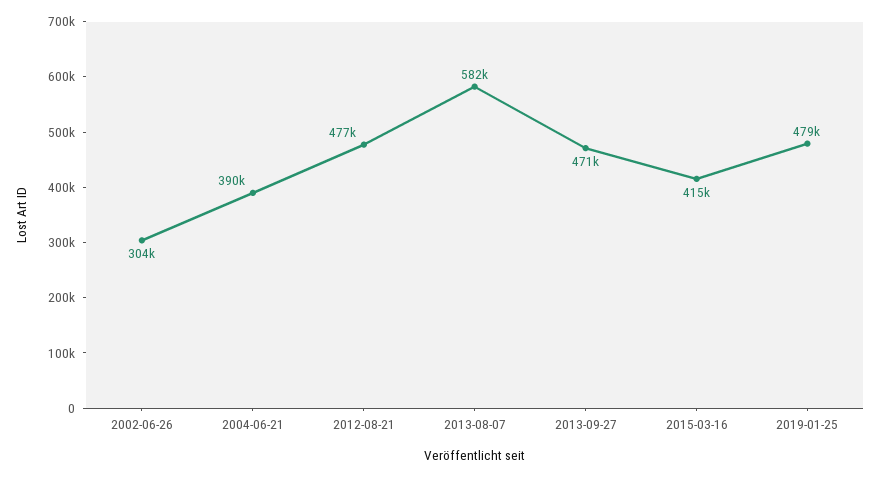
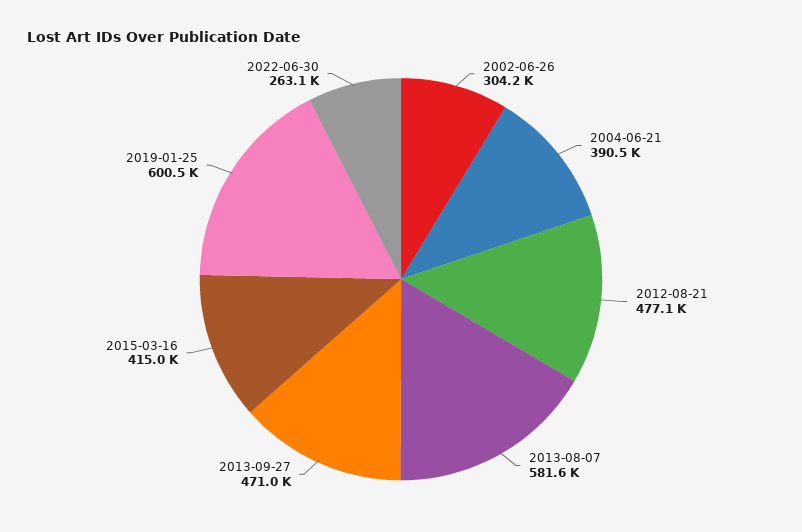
2019-01-25: 479000 -> 600500
2022-06-30: none -> 263100

